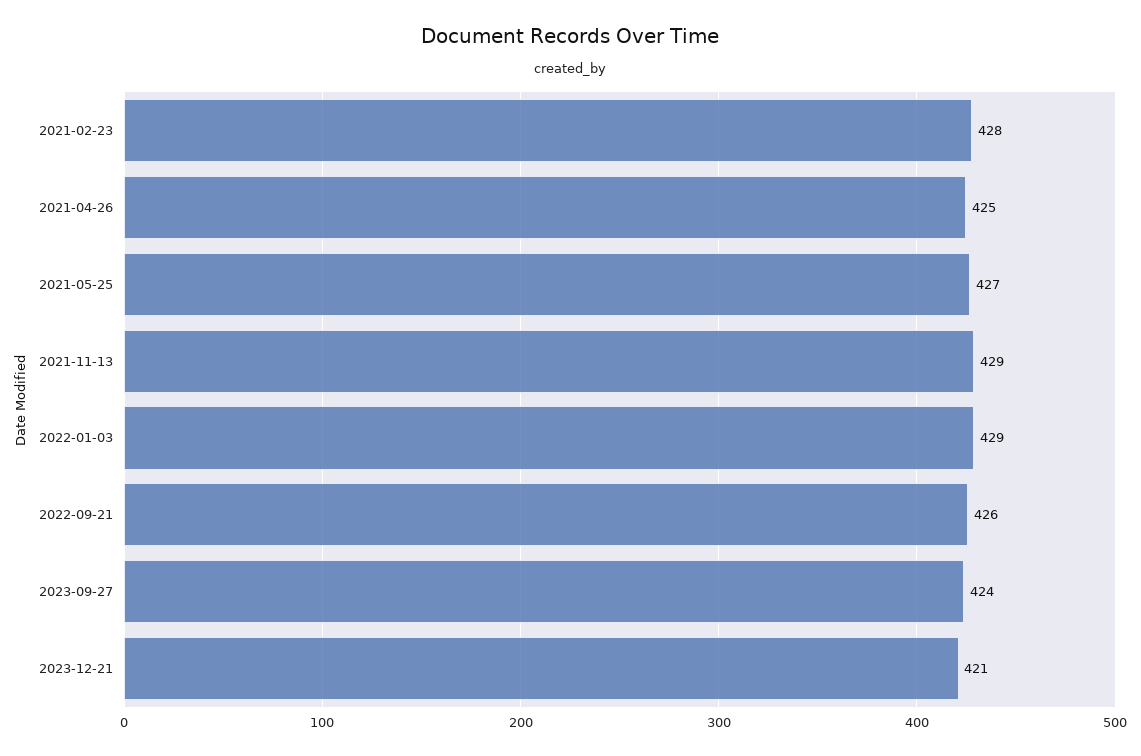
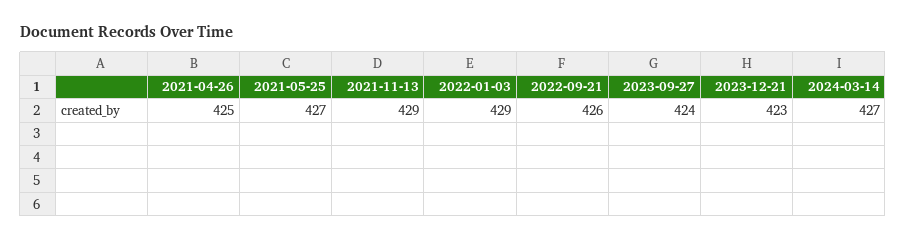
2021-02-23: 428 -> none
2023-12-21: 421 -> 423
2024-03-14: none -> 427

